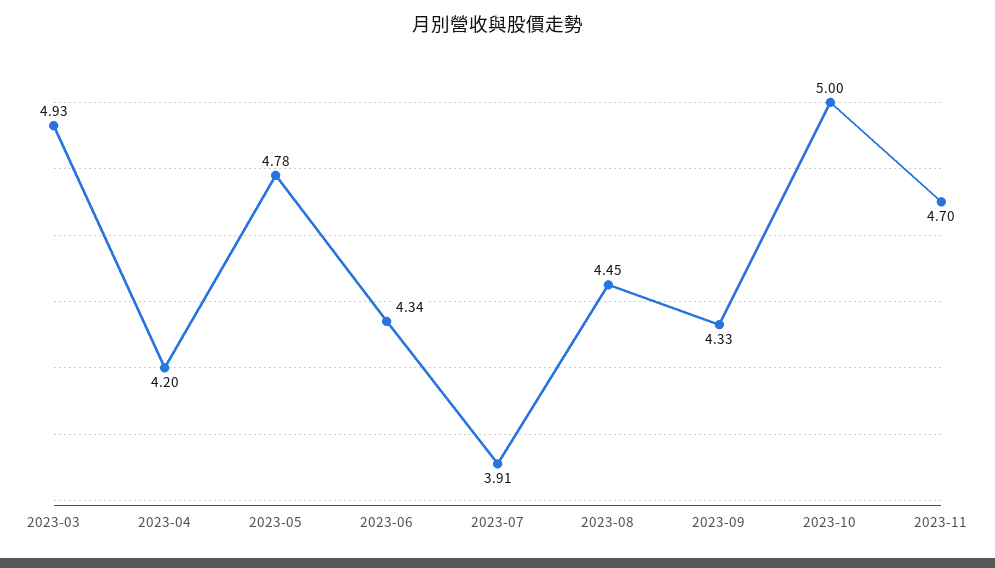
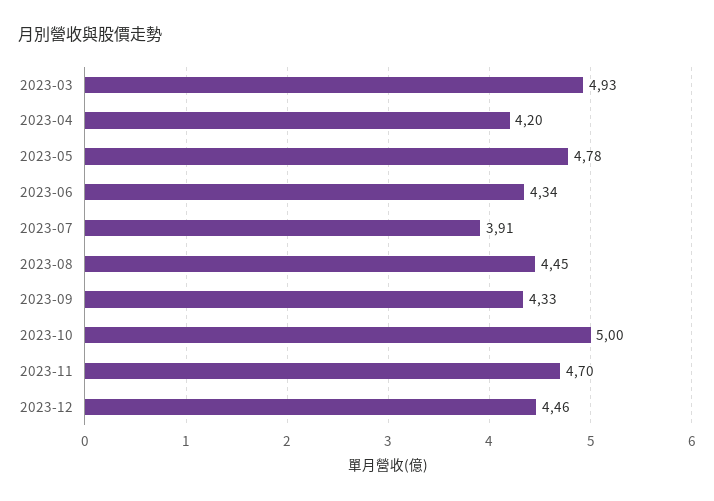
2023-12: none -> 4.46

